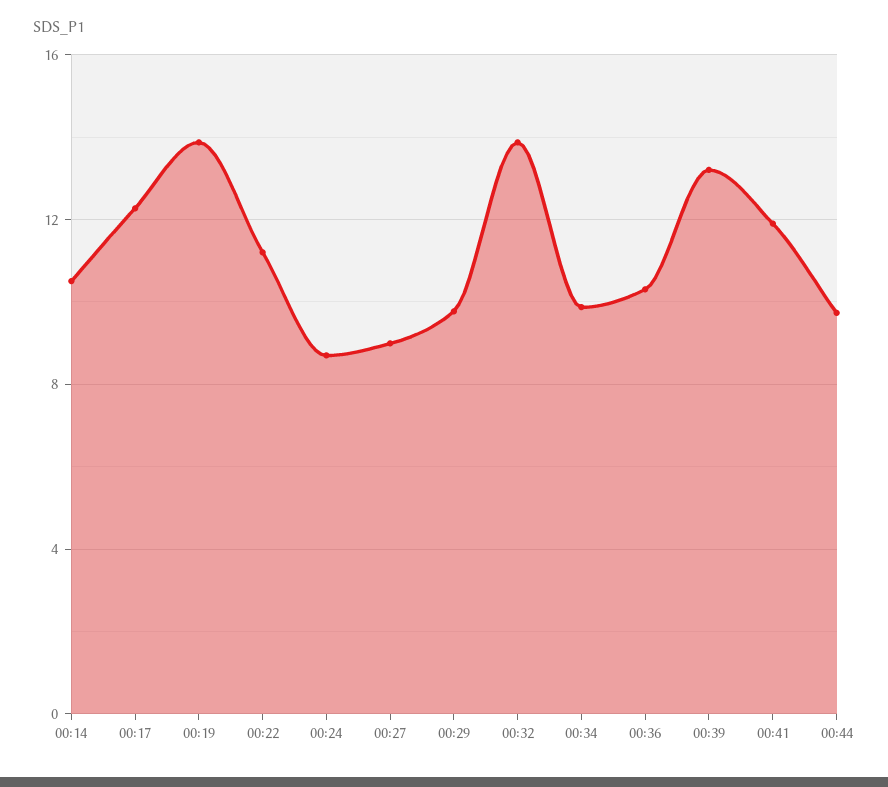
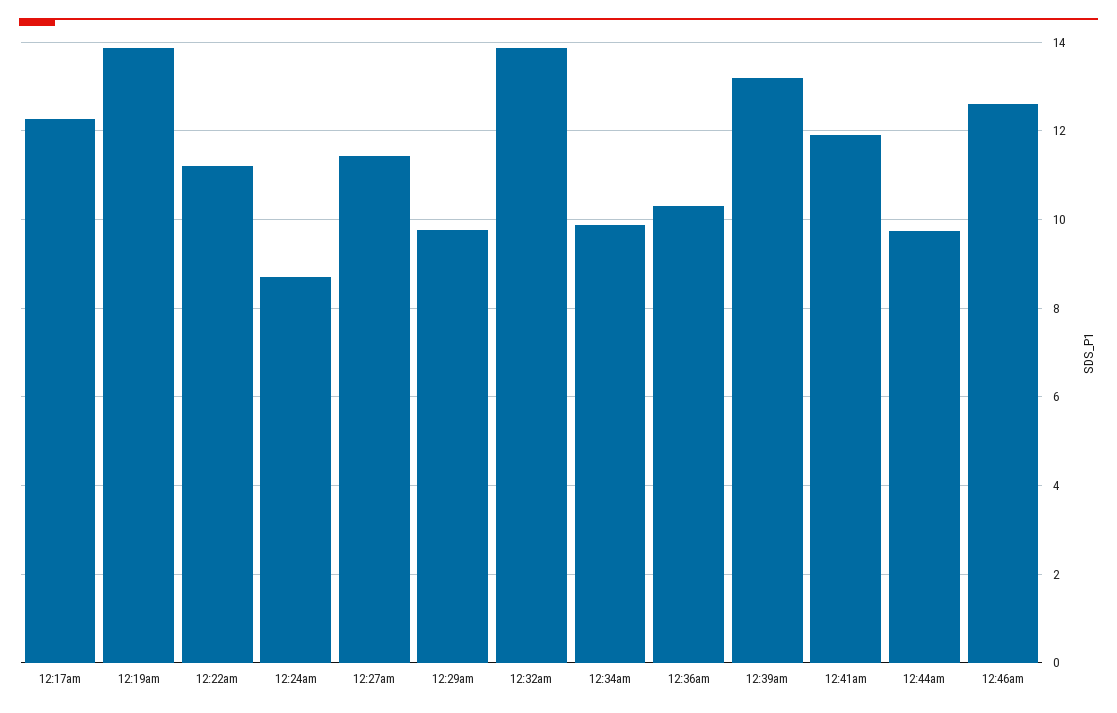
00:14: 10.5 -> none
00:27: 9 -> 11.4
12:46am: none -> 12.6

